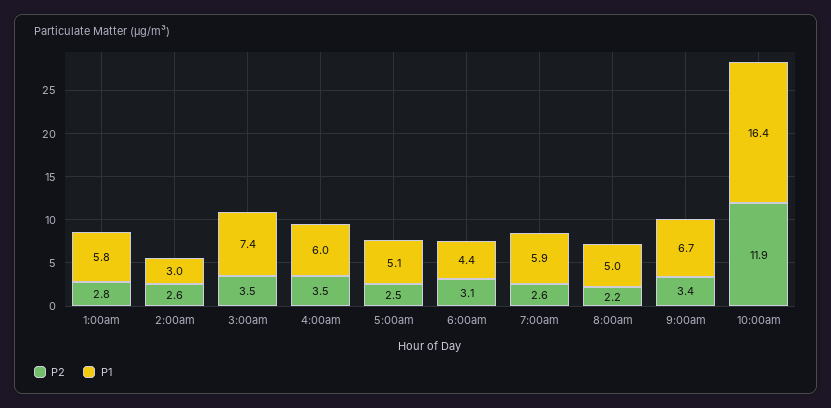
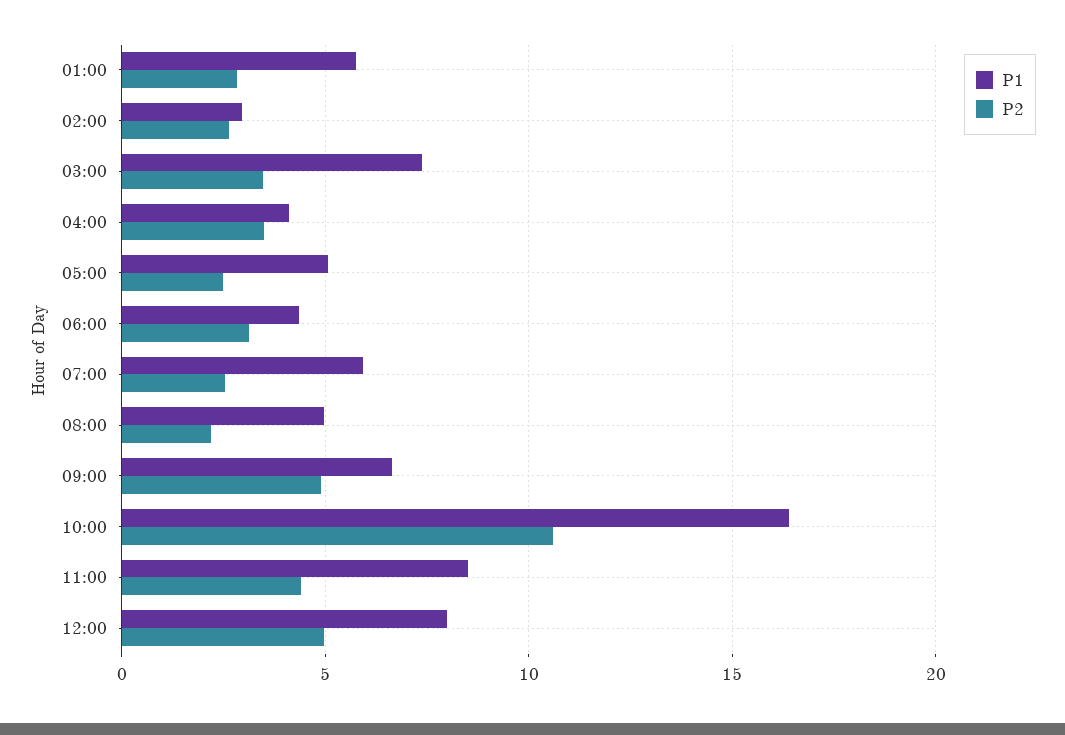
P1, 4:00am: 6 -> 4
P2, 9:00am: 3.4 -> 5
P2, 10:00am: 11.9 -> 10.5
P1, 11:00: none -> 8.5
P2, 11:00: none -> 4.5
P1, 12:00: none -> 8
P2, 12:00: none -> 5

